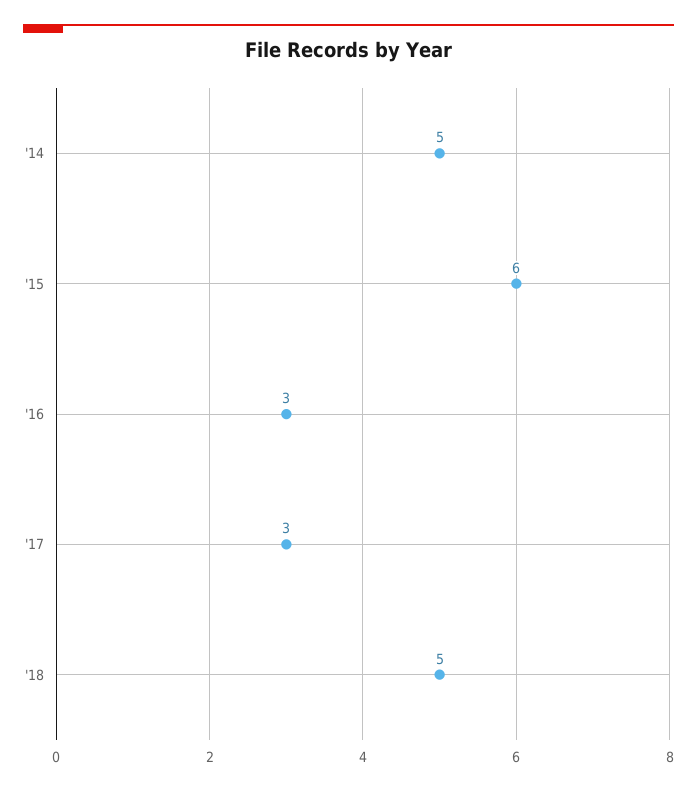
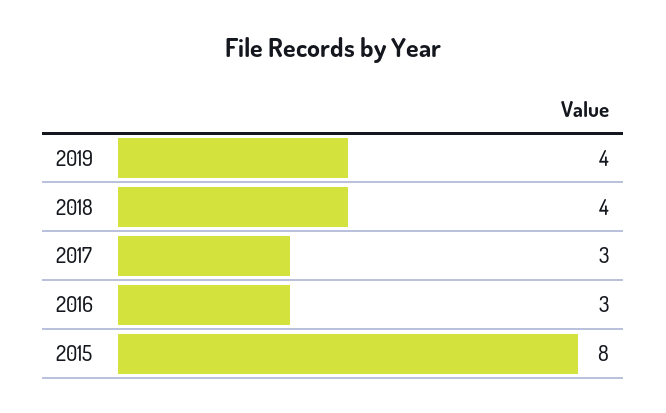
'14: 5 -> none
'15: 6 -> 8
'18: 5 -> 4
2019: none -> 4

